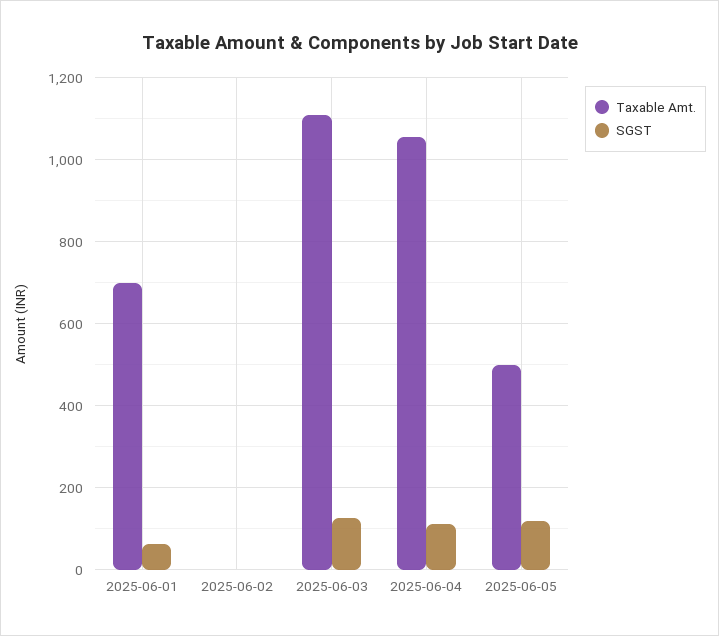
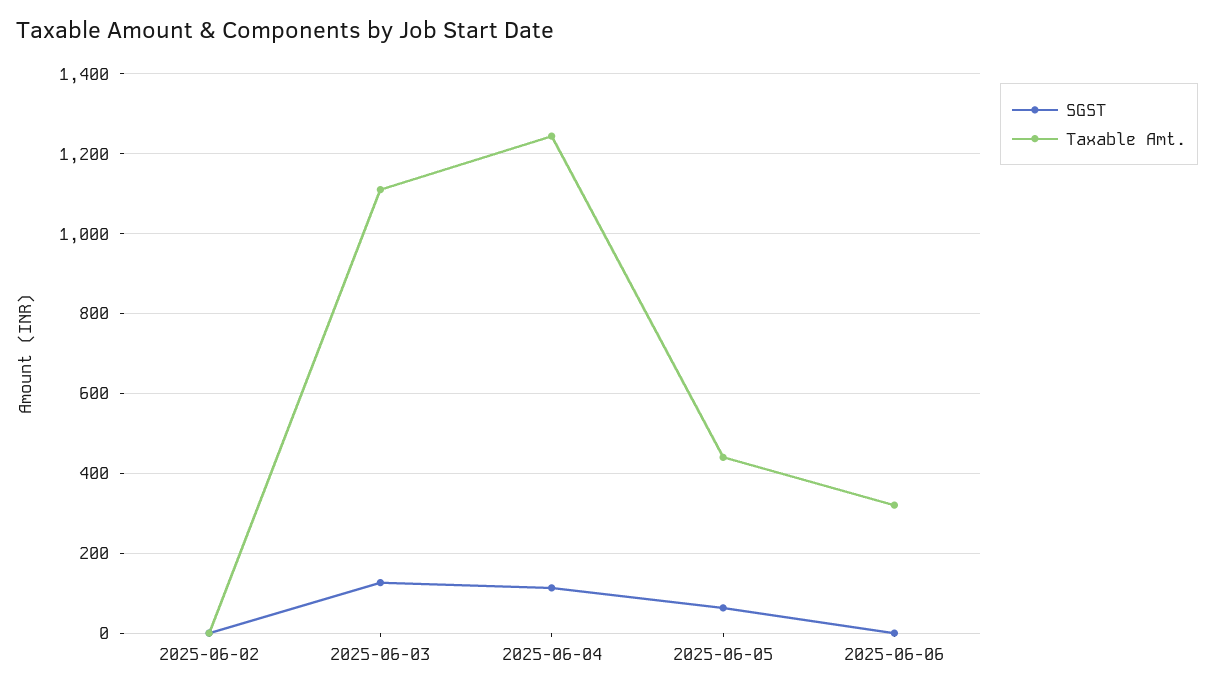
Taxable Amt., 2025-06-01: 700 -> none
SGST, 2025-06-01: 60 -> none
Taxable Amt., 2025-06-04: 1060 -> 1240
Taxable Amt., 2025-06-05: 500 -> 440
SGST, 2025-06-05: 120 -> 60
SGST, 2025-06-06: none -> 0
Taxable Amt., 2025-06-06: none -> 320

